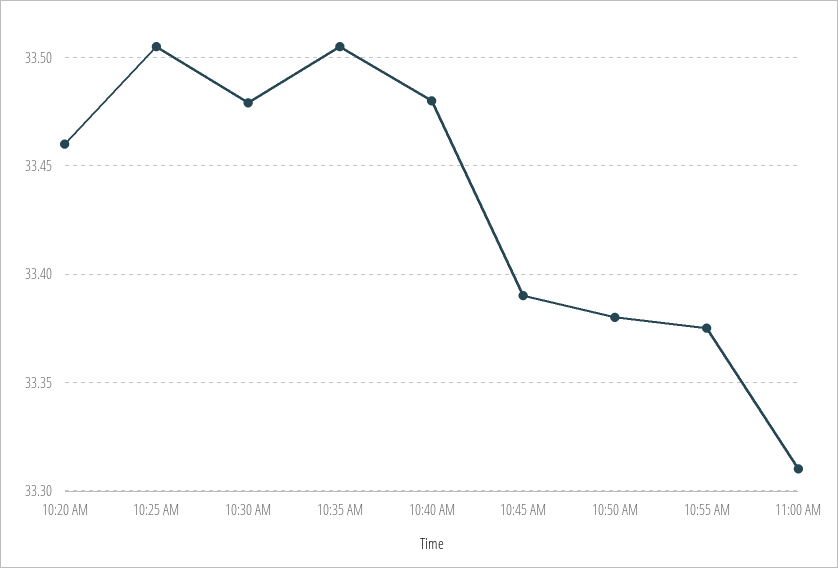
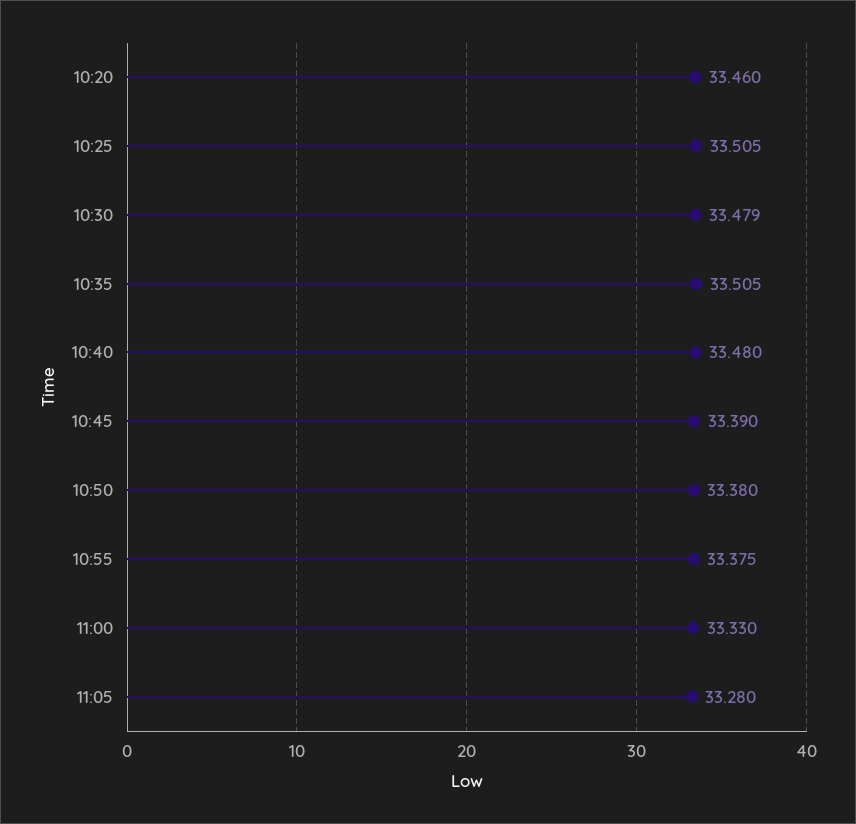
11:00 AM: 33.31 -> 33.33
11:05: none -> 33.28

